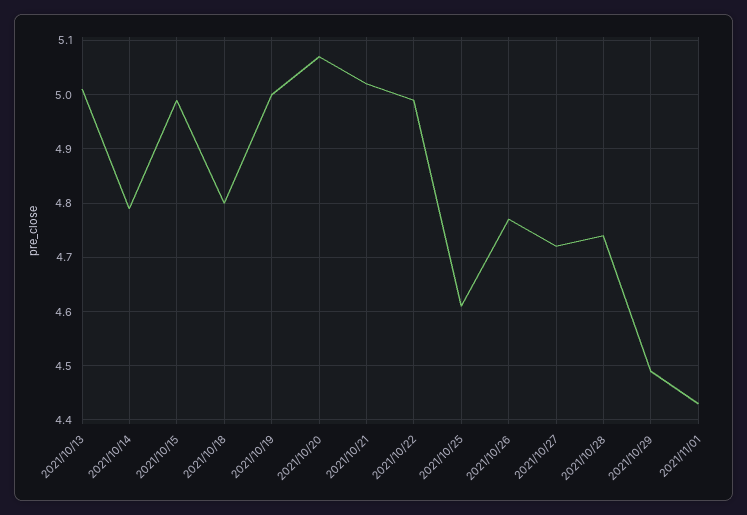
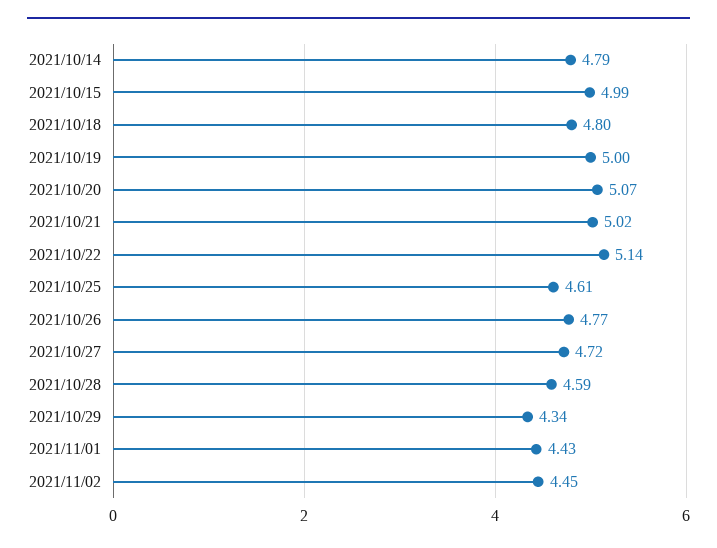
2021/10/13: 5 -> none
2021/10/22: 5 -> 5.14
2021/10/28: 4.75 -> 4.59
2021/10/29: 4.5 -> 4.34
2021/11/02: none -> 4.45

